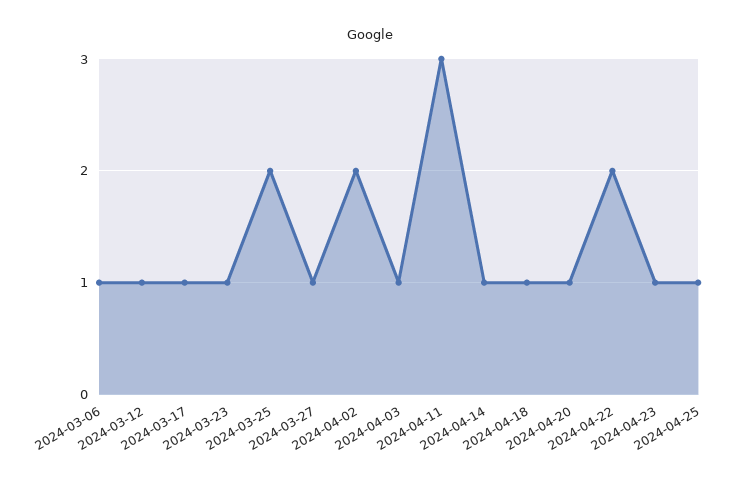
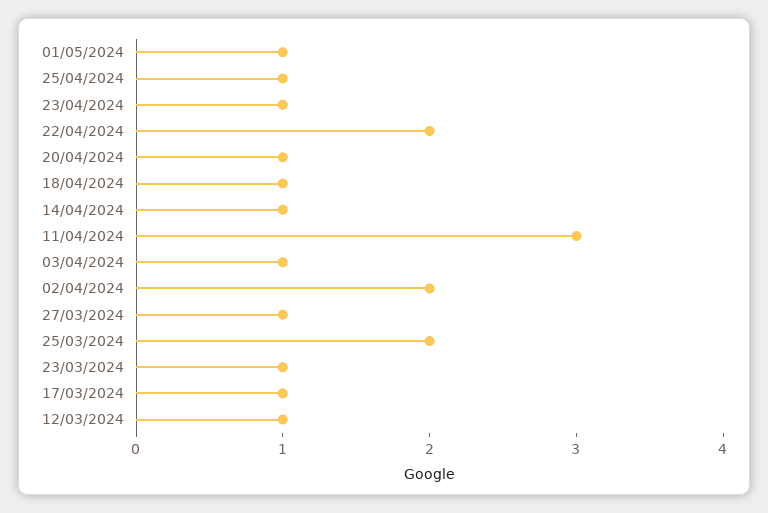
2024-03-06: 1 -> none
01/05/2024: none -> 1

